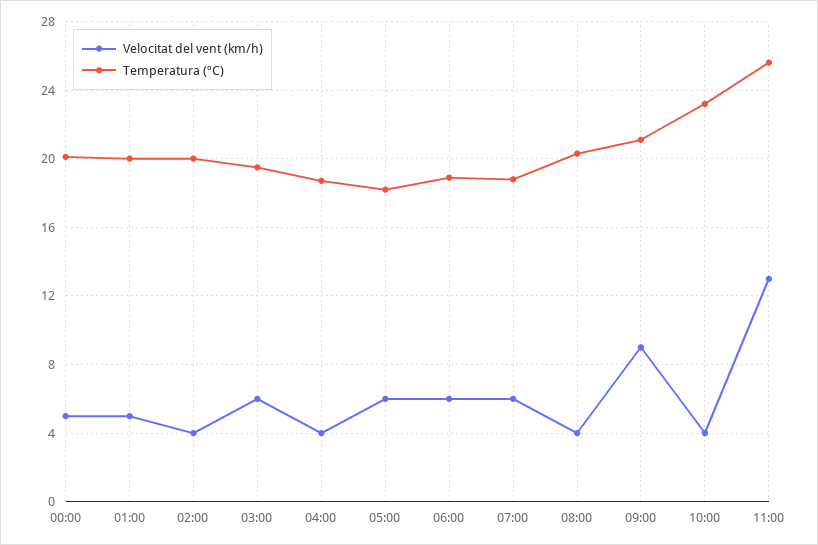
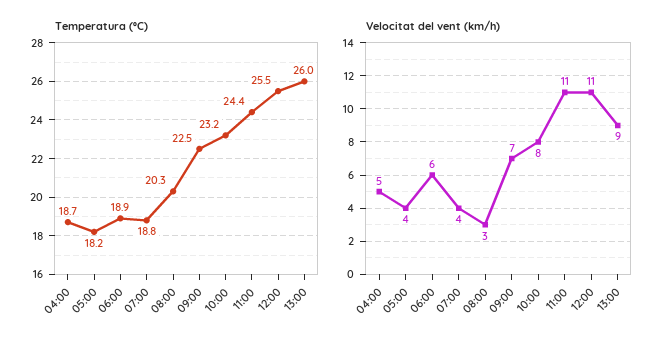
Velocitat del vent (km/h), 00:00: 5 -> none
Temperatura (ºC), 00:00: 20 -> none
Velocitat del vent (km/h), 01:00: 5 -> none
Temperatura (ºC), 01:00: 20 -> none
Velocitat del vent (km/h), 02:00: 4 -> none
Temperatura (ºC), 02:00: 20 -> none
Velocitat del vent (km/h), 03:00: 6 -> none
Temperatura (ºC), 03:00: 19.5 -> none
Velocitat del vent (km/h), 04:00: 4 -> 5
Velocitat del vent (km/h), 05:00: 6 -> 4
Velocitat del vent (km/h), 07:00: 6 -> 4
Velocitat del vent (km/h), 08:00: 4 -> 3
Velocitat del vent (km/h), 09:00: 9 -> 7
Temperatura (ºC), 09:00: 21 -> 22.5
Velocitat del vent (km/h), 10:00: 4 -> 8
Velocitat del vent (km/h), 11:00: 13 -> 11
Temperatura (ºC), 11:00: 25.5 -> 24.4
Temperatura (ºC), 12:00: none -> 25.5
Temperatura (ºC), 13:00: none -> 26
Velocitat del vent (km/h), 12:00: none -> 11
Velocitat del vent (km/h), 13:00: none -> 9

